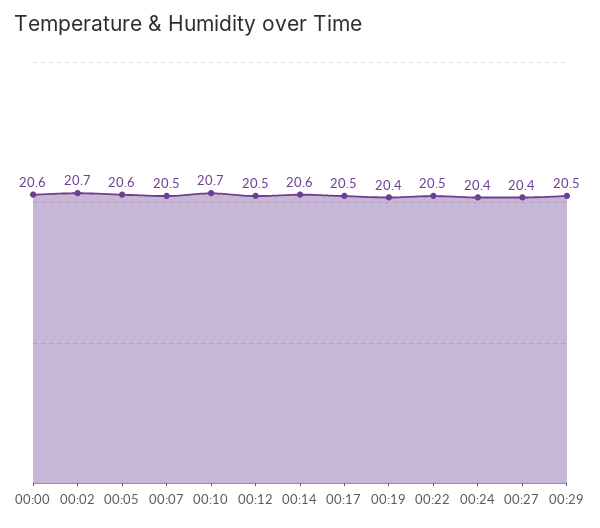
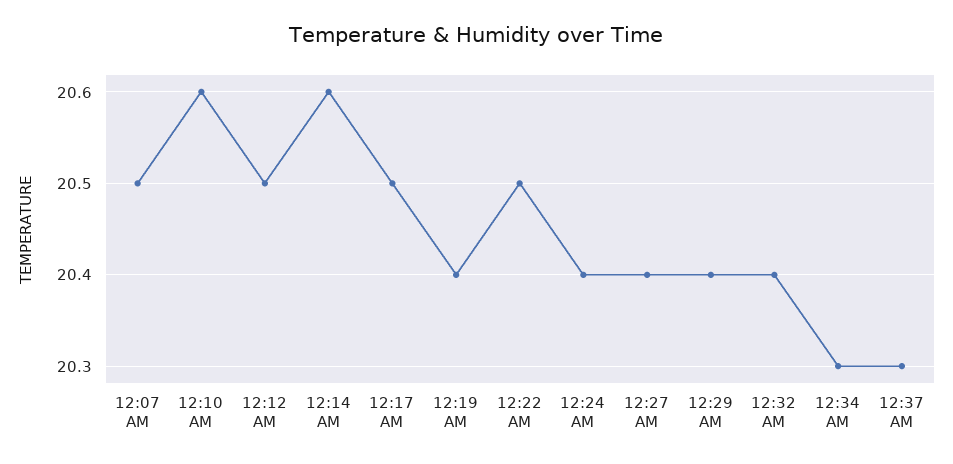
00:00: 20.6 -> none
00:02: 20.7 -> none
00:05: 20.6 -> none
00:10: 20.7 -> 20.6
00:29: 20.5 -> 20.4
12:32 AM: none -> 20.4
12:34 AM: none -> 20.3
12:37 AM: none -> 20.3

